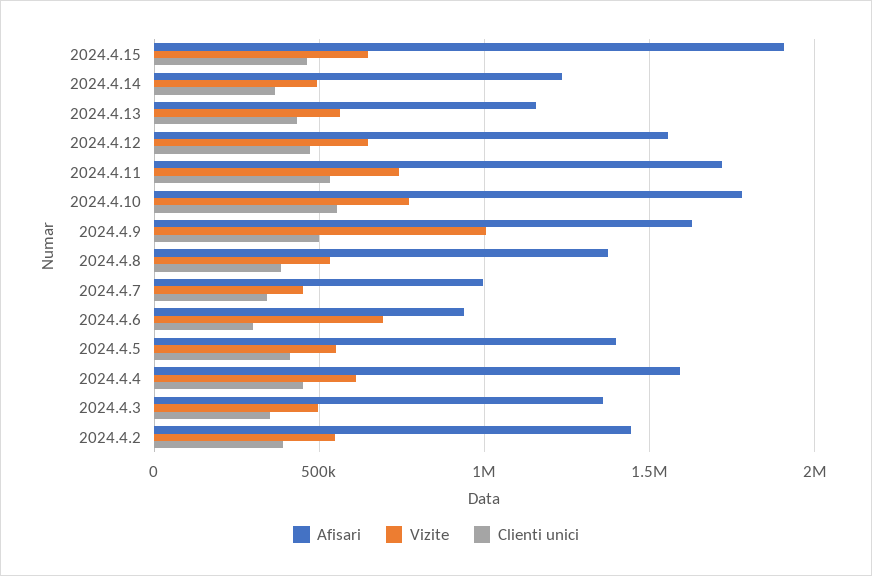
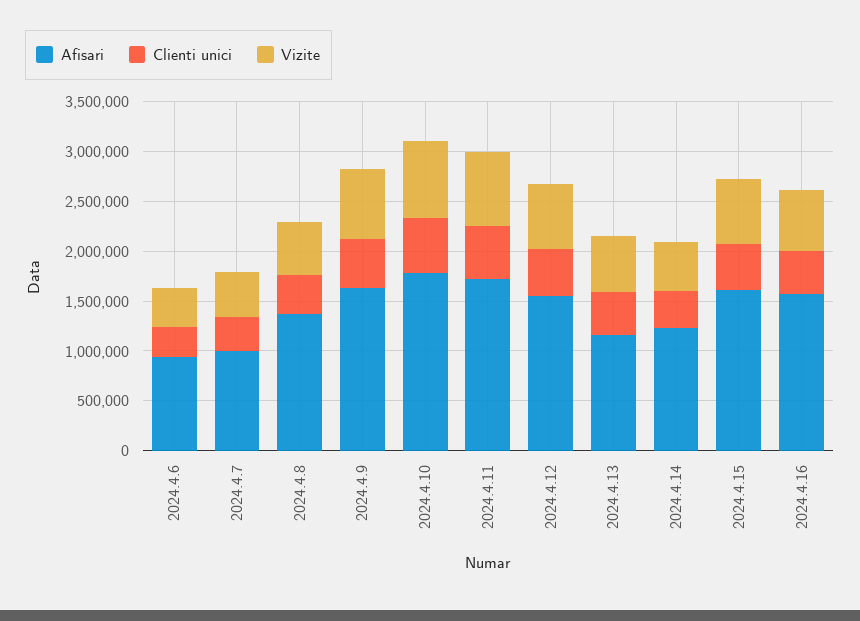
Afisari, 2024.4.15: 1900000 -> 1600000
Vizite, 2024.4.9: 1000000 -> 700000
Vizite, 2024.4.6: 700000 -> 400000
Afisari, 2024.4.5: 1400000 -> none
Vizite, 2024.4.5: 550000 -> none
Clienti unici, 2024.4.5: 400000 -> none
Afisari, 2024.4.4: 1600000 -> none
Vizite, 2024.4.4: 600000 -> none
Clienti unici, 2024.4.4: 450000 -> none
Afisari, 2024.4.3: 1350000 -> none
Vizite, 2024.4.3: 500000 -> none
Clienti unici, 2024.4.3: 350000 -> none
Afisari, 2024.4.2: 1450000 -> none
Vizite, 2024.4.2: 550000 -> none
Clienti unici, 2024.4.2: 400000 -> none
Afisari, 2024.4.16: none -> 1600000
Clienti unici, 2024.4.16: none -> 400000
Vizite, 2024.4.16: none -> 600000

